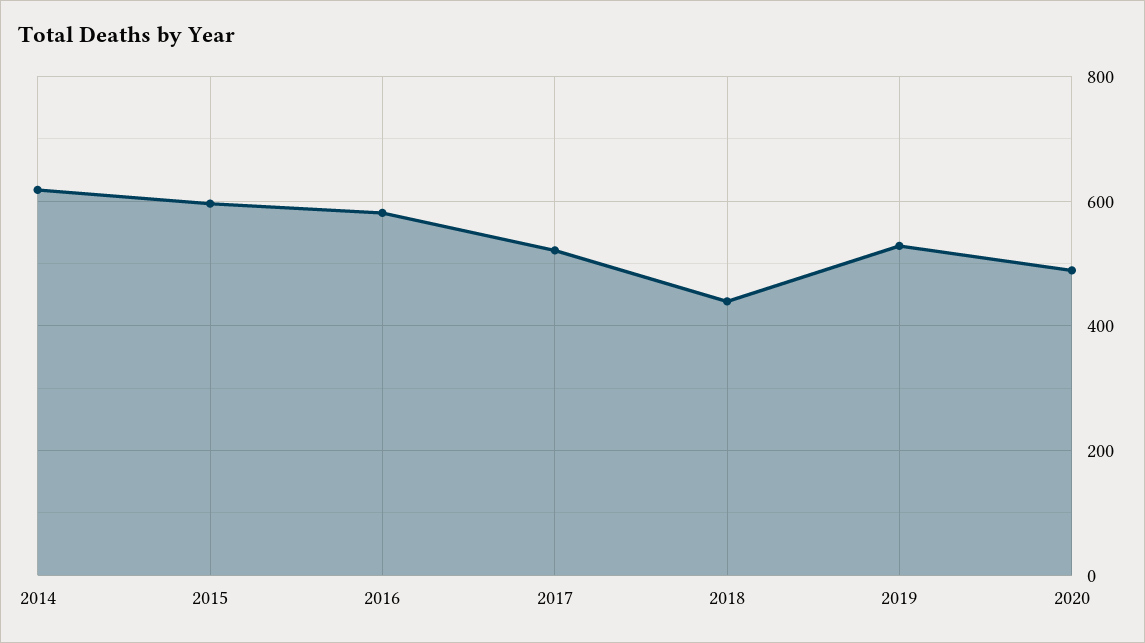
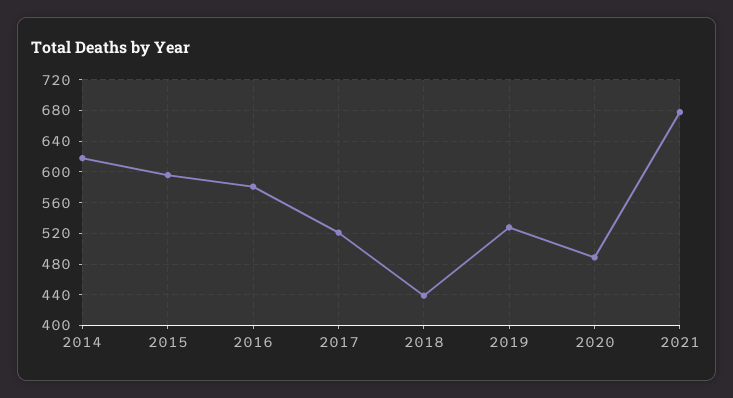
2021: none -> 680

